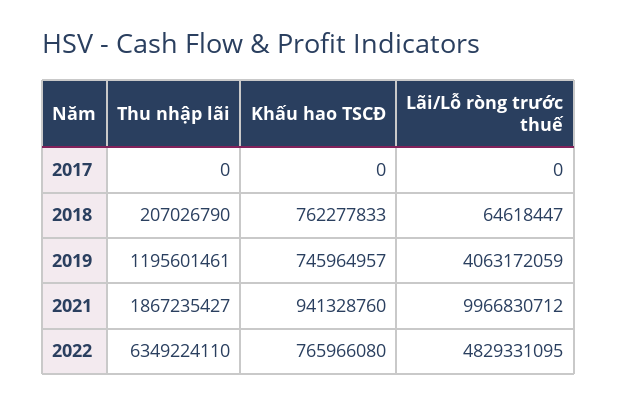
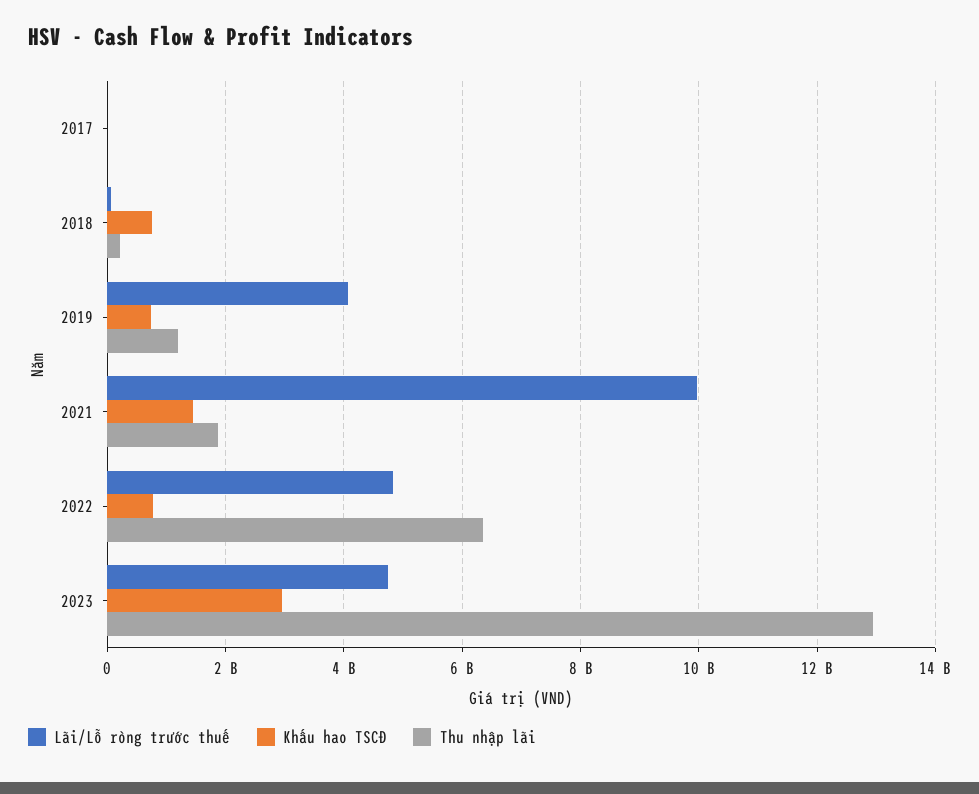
Khấu hao TSCĐ, 2021: 941328760 -> 1400000000
Lãi/Lỗ ròng trước thuế, 2023: none -> 4800000000
Khấu hao TSCĐ, 2023: none -> 3000000000
Thu nhập lãi, 2023: none -> 13000000000

